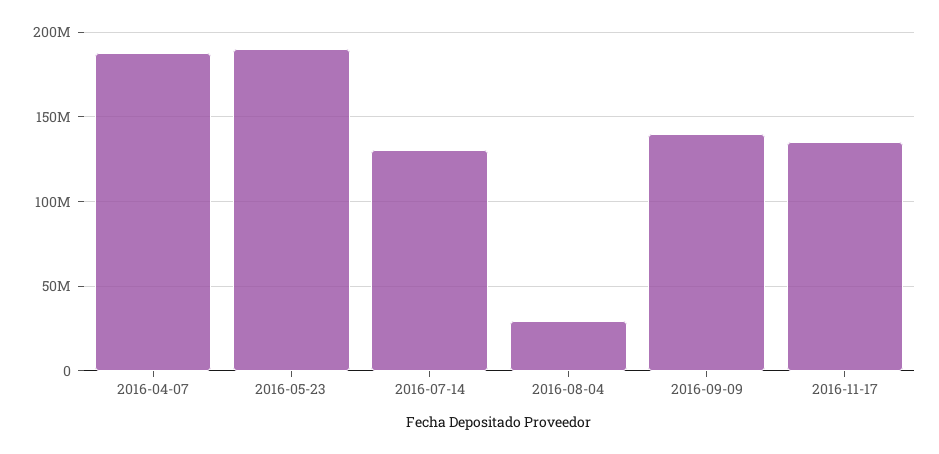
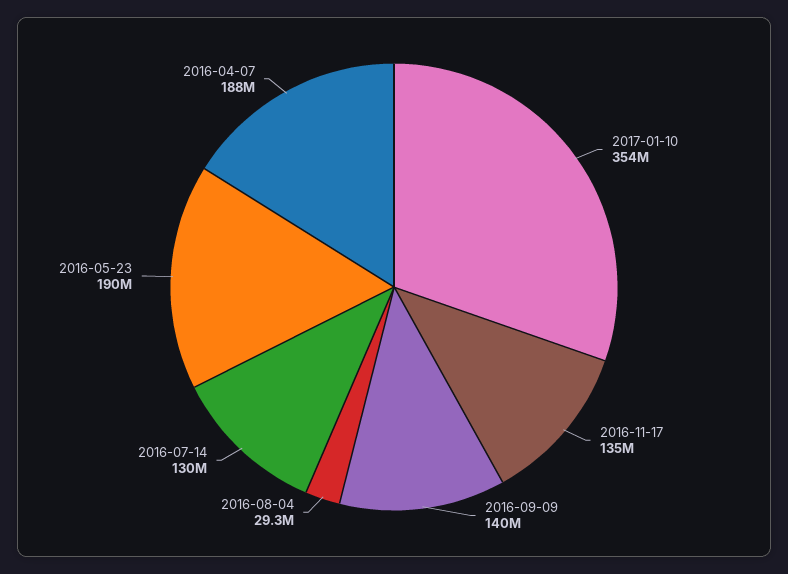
2017-01-10: none -> 354000000

